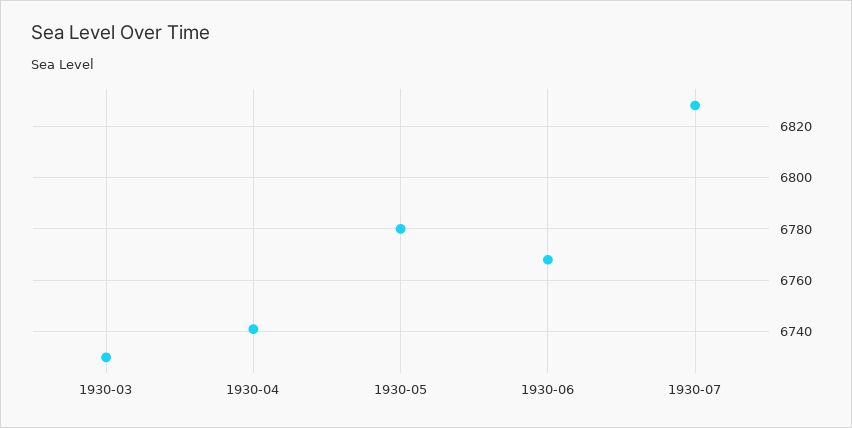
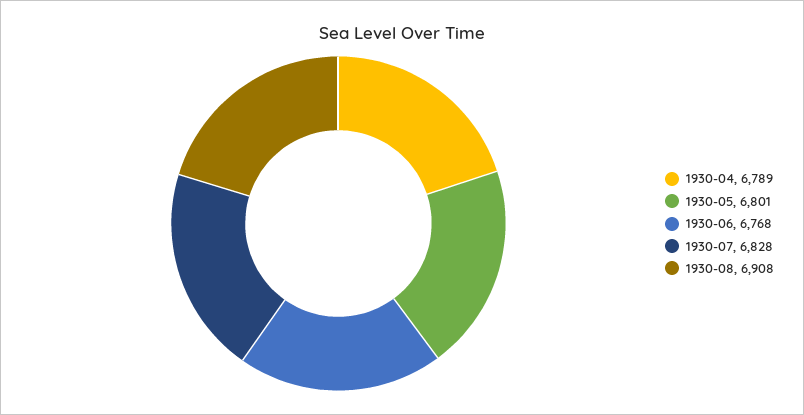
1930-03: 6730 -> none
1930-04: 6740 -> 6789
1930-05: 6780 -> 6801
1930-08: none -> 6908

